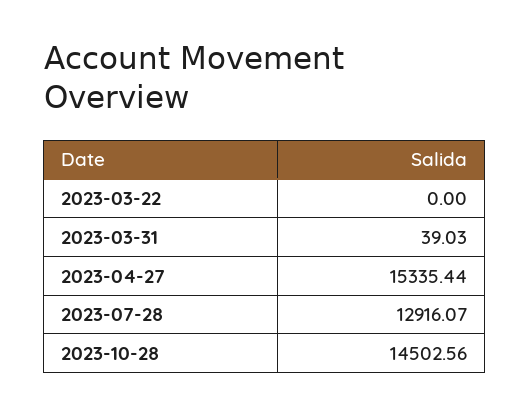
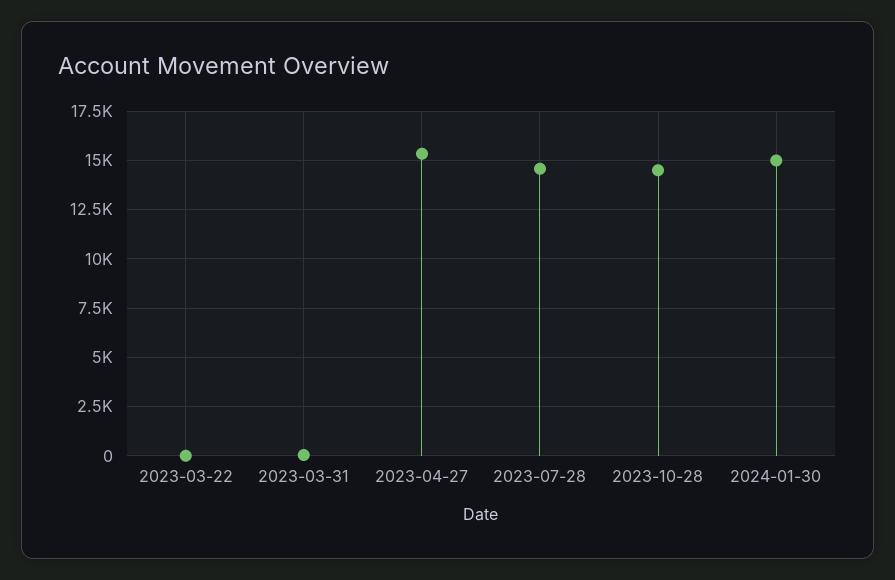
2023-07-28: 12916.07 -> 14500
2024-01-30: none -> 15000

